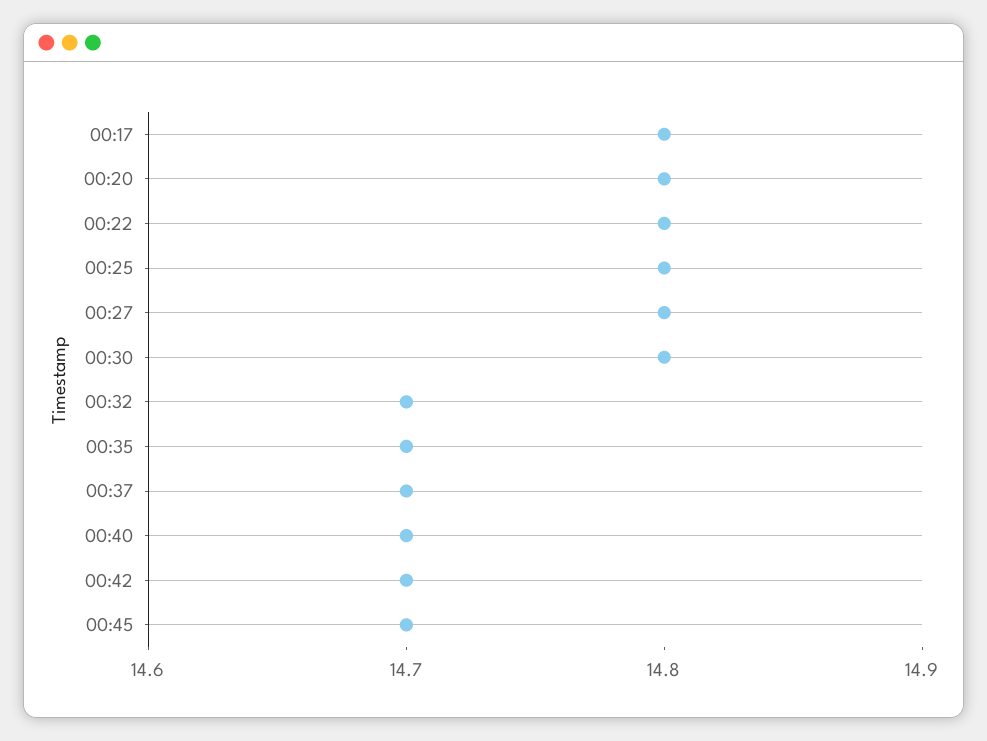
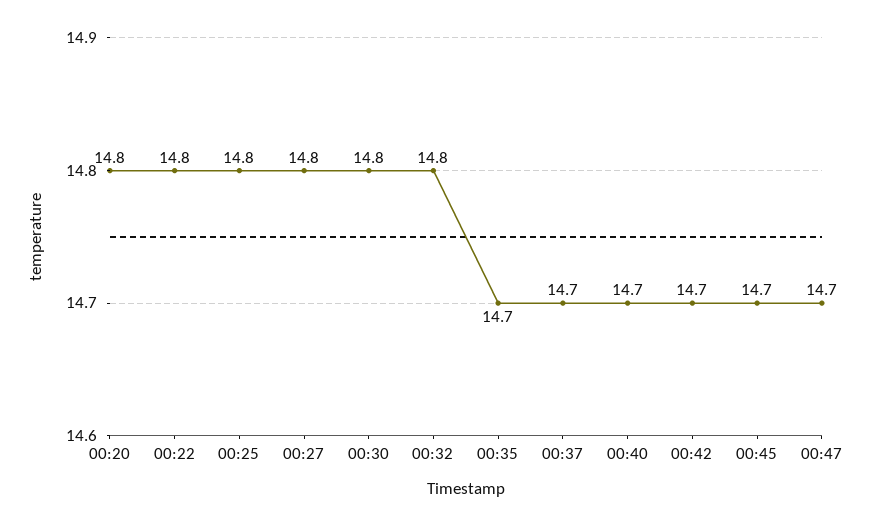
00:17: 14.8 -> none
00:32: 14.7 -> 14.8
00:47: none -> 14.7

